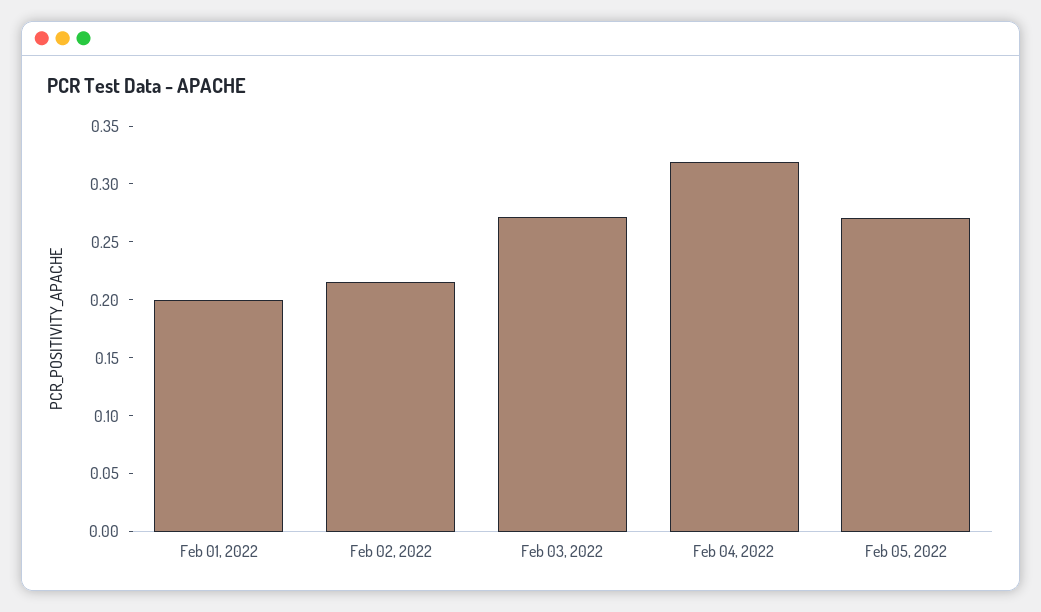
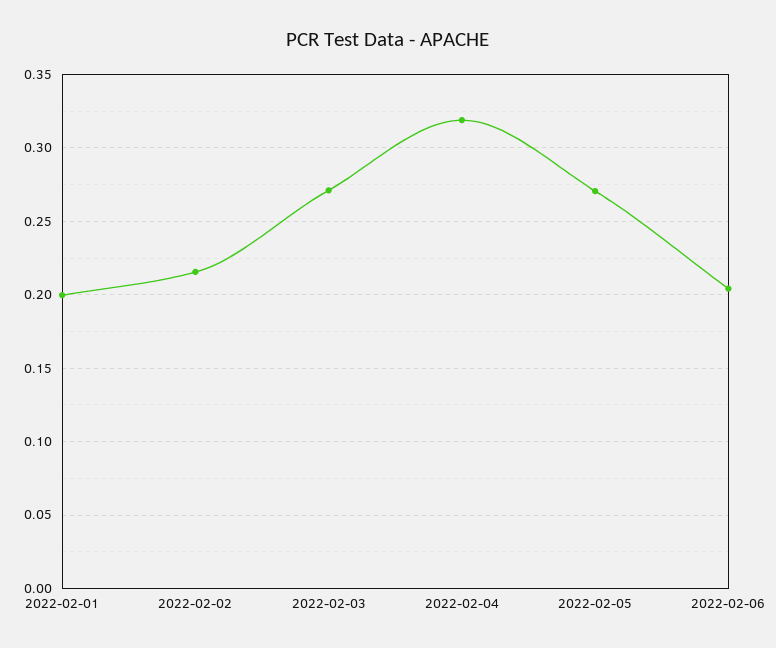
2022-02-06: none -> 0.205

